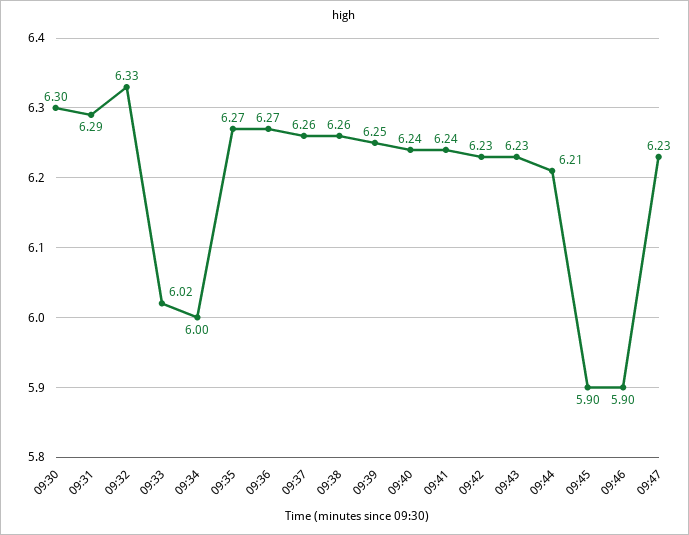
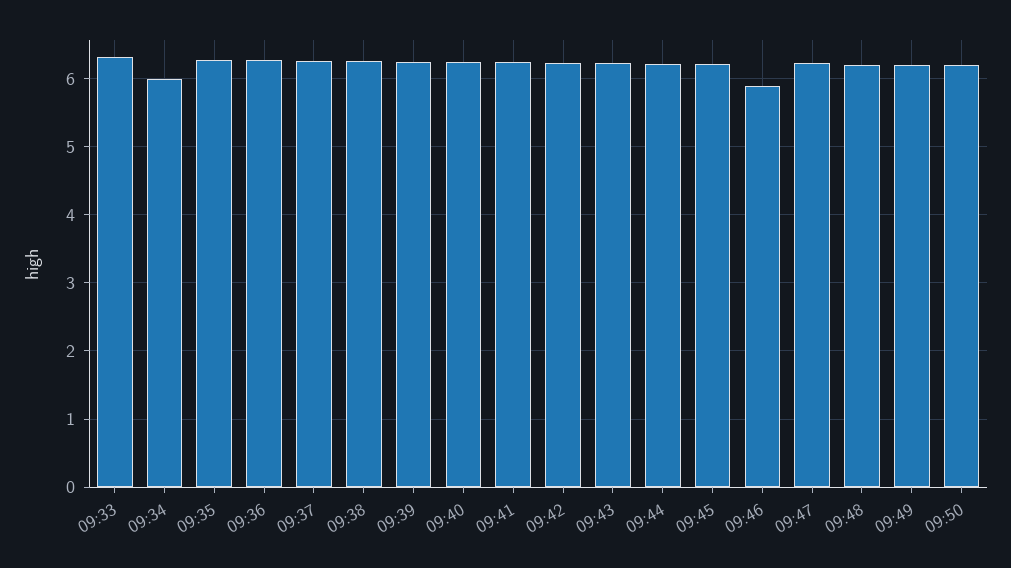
09:30: 6.3 -> none
09:31: 6.29 -> none
09:32: 6.33 -> none
09:33: 6.02 -> 6.3
09:45: 5.9 -> 6.2
09:48: none -> 6.2
09:49: none -> 6.2
09:50: none -> 6.2

